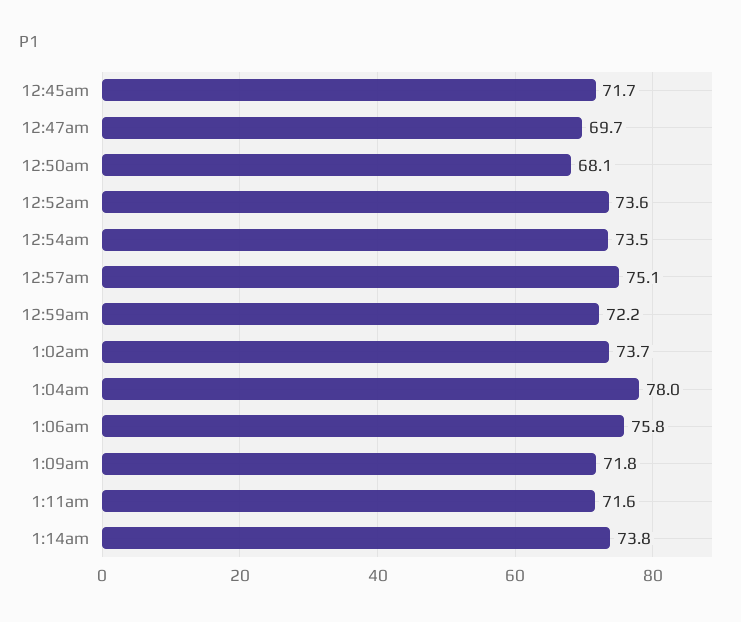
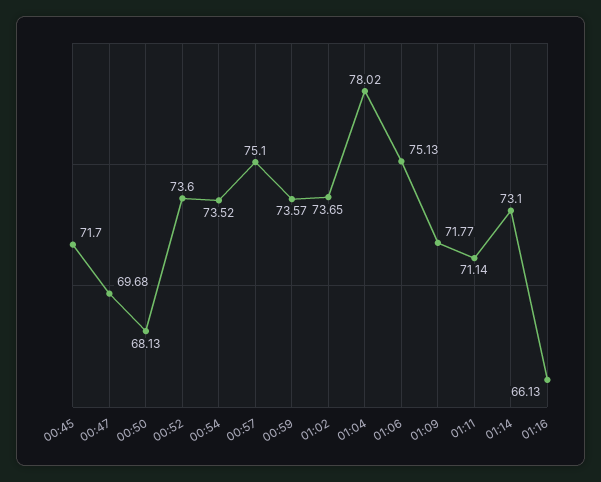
12:59am: 72.2 -> 73.57
1:06am: 75.8 -> 75.13
1:11am: 71.6 -> 71.14
1:14am: 73.8 -> 73.1
01:16: none -> 66.13

